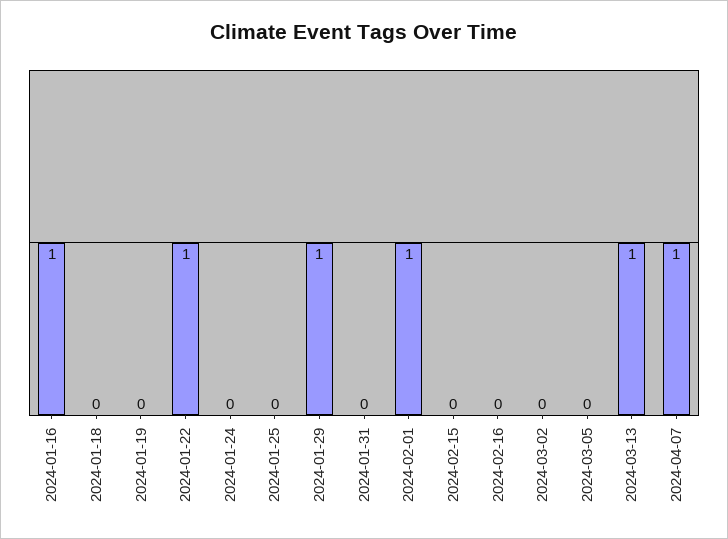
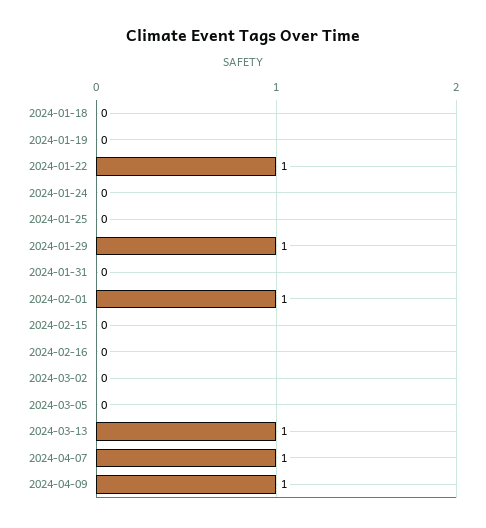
2024-01-16: 1 -> none
2024-04-09: none -> 1

